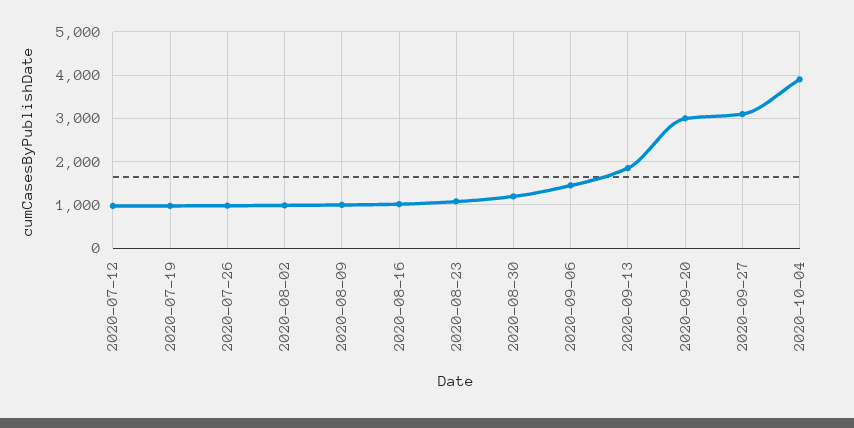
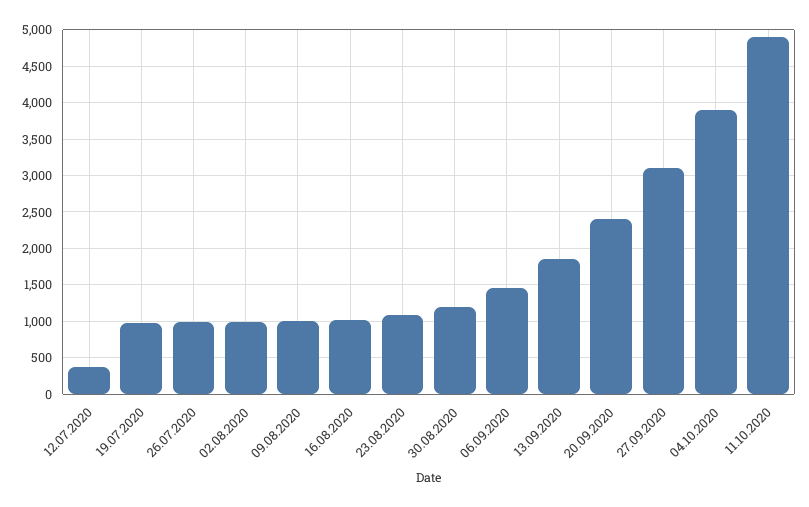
2020-07-12: 1000 -> 400
2020-09-20: 3000 -> 2400
11.10.2020: none -> 4900

